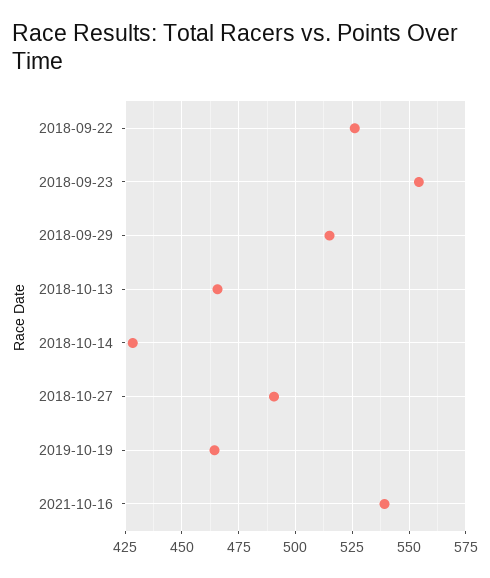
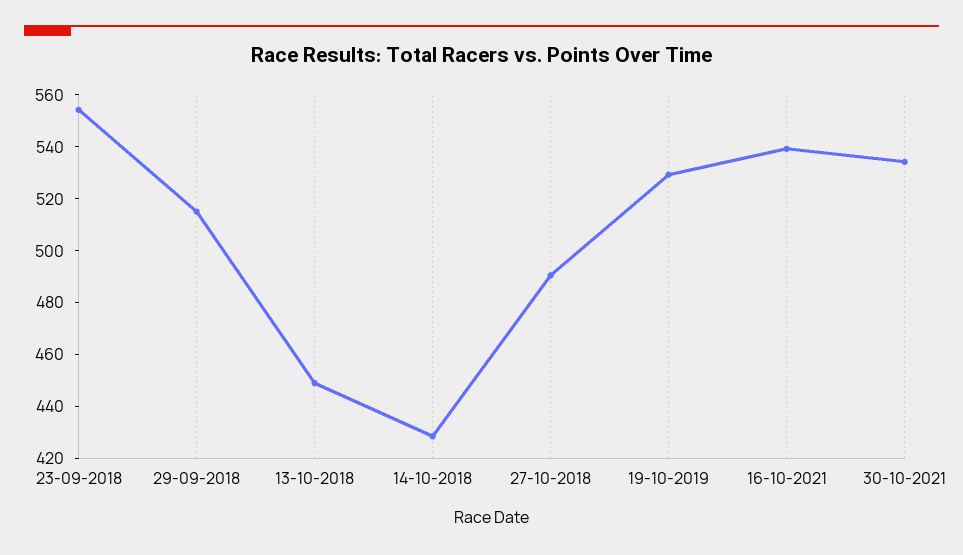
2018-09-22: 525 -> none
2018-10-13: 465 -> 450
2019-10-19: 465 -> 530
30-10-2021: none -> 535

